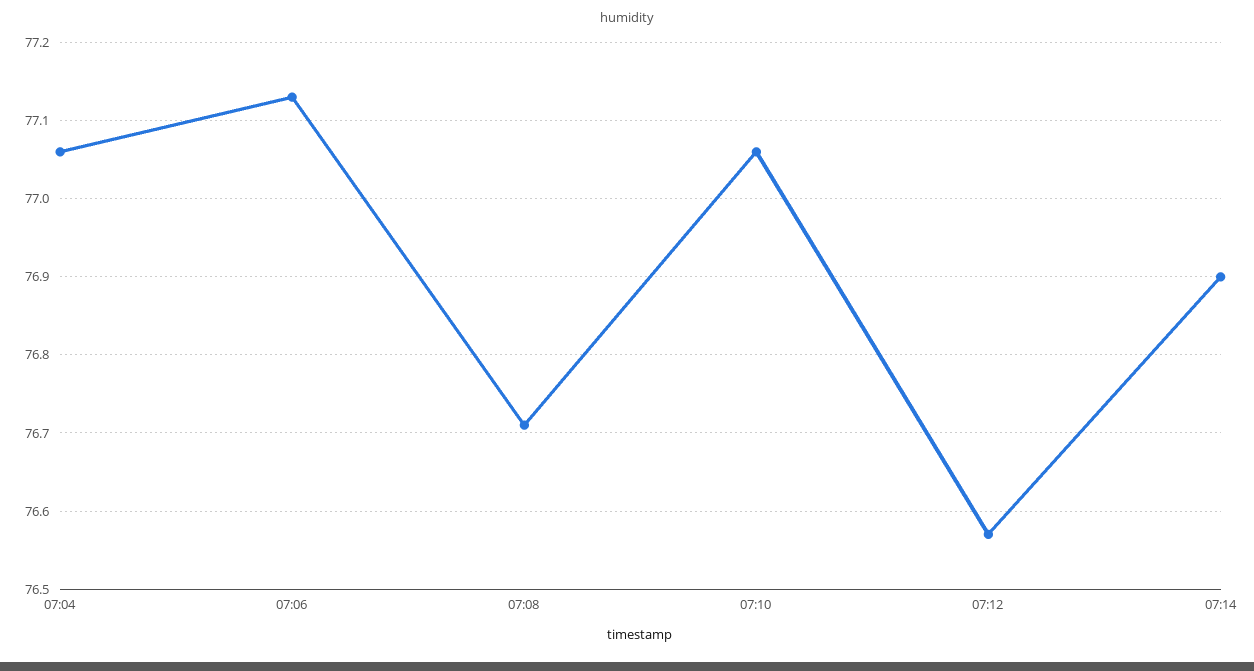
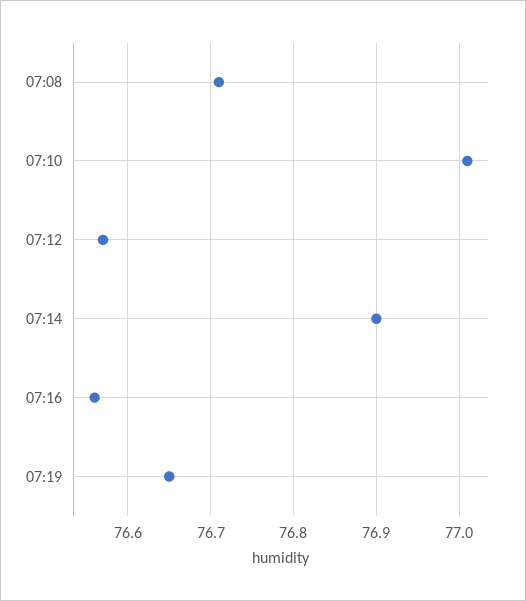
07:04: 77.06 -> none
07:06: 77.13 -> none
07:10: 77.06 -> 77.01
07:16: none -> 76.56
07:19: none -> 76.65

